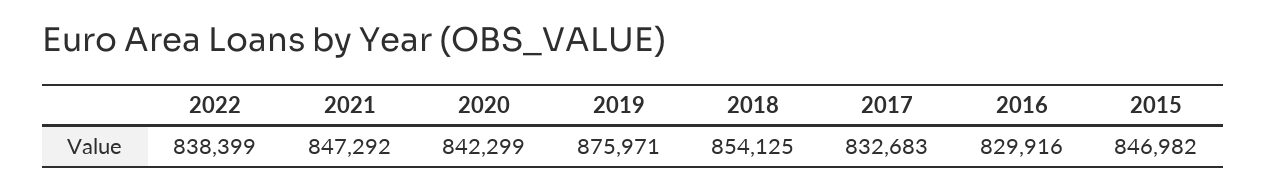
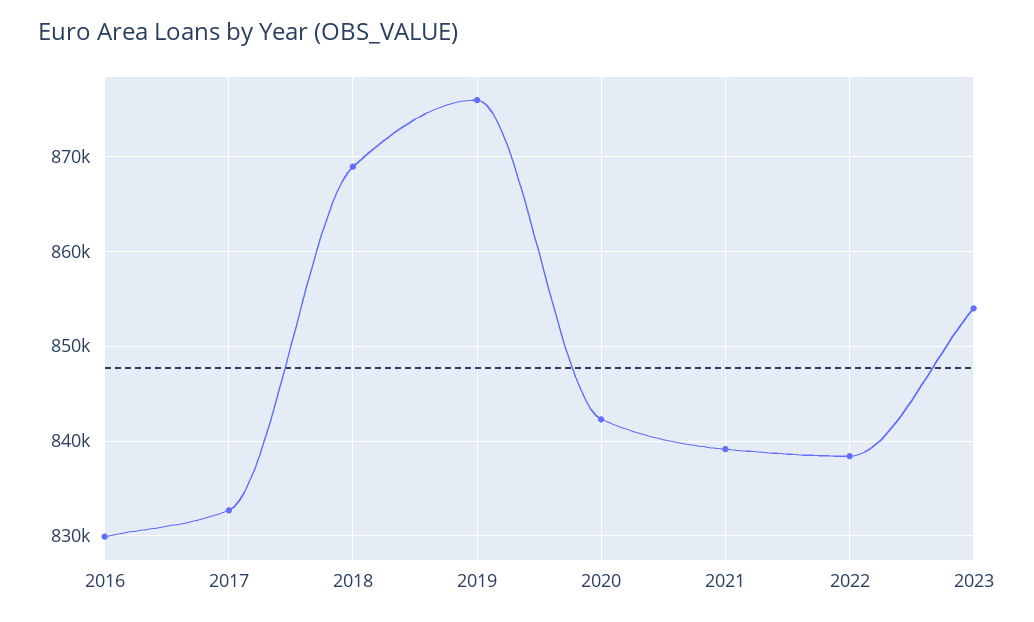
2021: 847292 -> 839000
2018: 854125 -> 869000
2015: 846982 -> none
2023: none -> 854000

